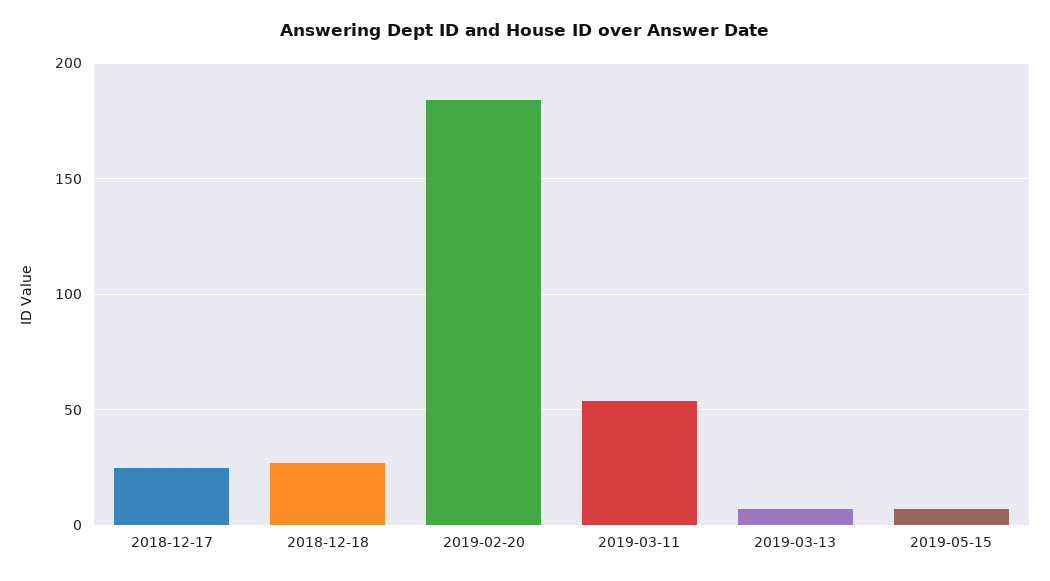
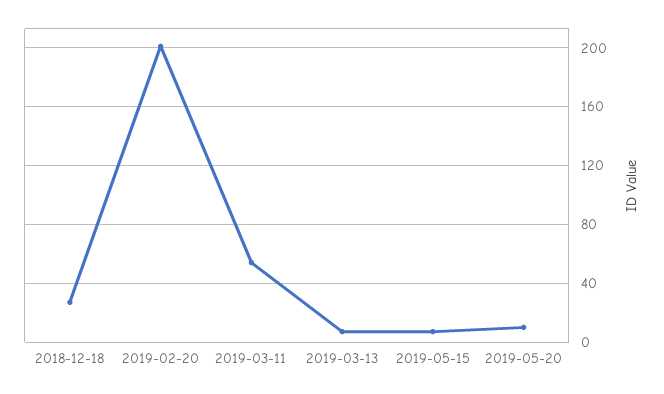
2018-12-17: 25 -> none
2019-02-20: 185 -> 200
2019-05-20: none -> 10

